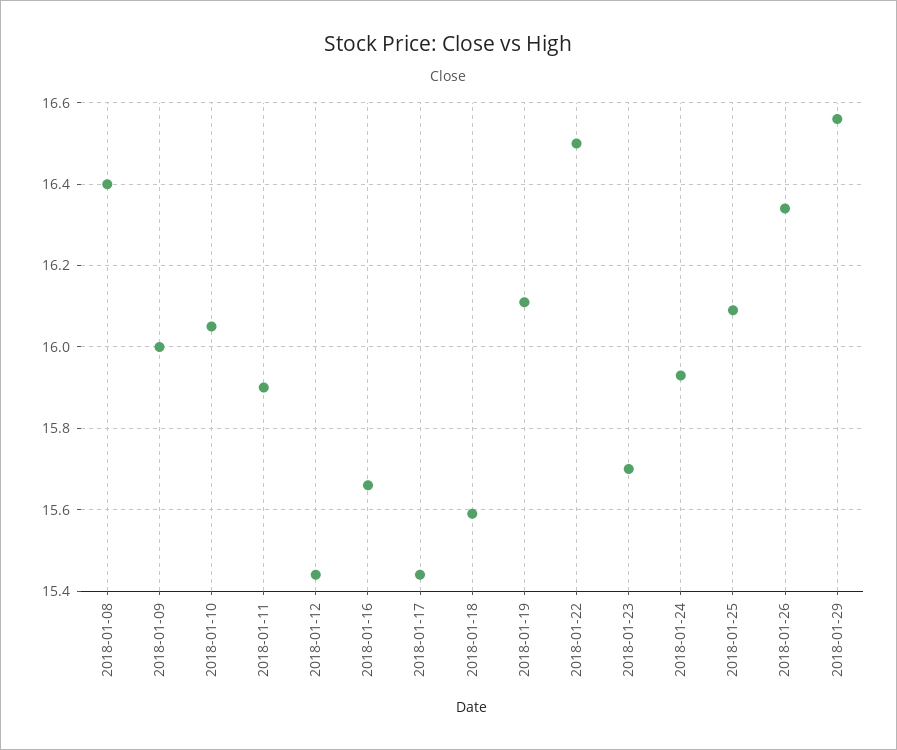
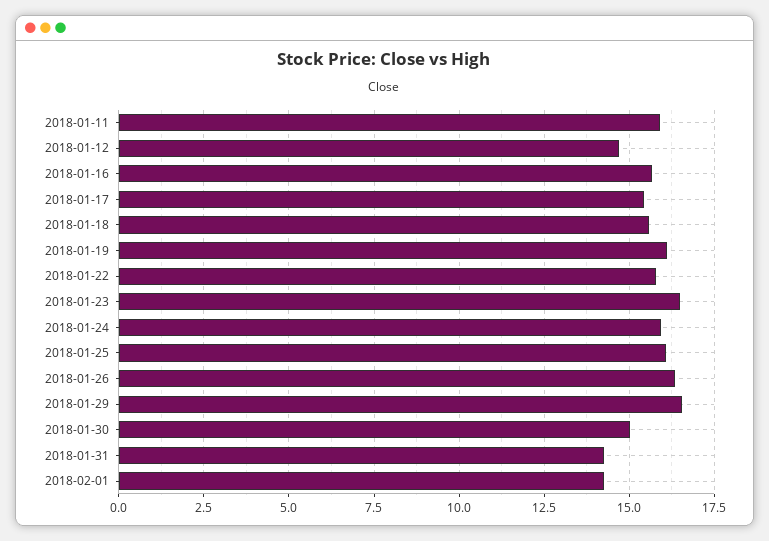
2018-01-08: 16.4 -> none
2018-01-09: 16 -> none
2018-01-10: 16.05 -> none
2018-01-12: 15.45 -> 14.75
2018-01-22: 16.5 -> 15.75
2018-01-23: 15.7 -> 16.5
2018-01-30: none -> 15
2018-01-31: none -> 14.25
2018-02-01: none -> 14.25

